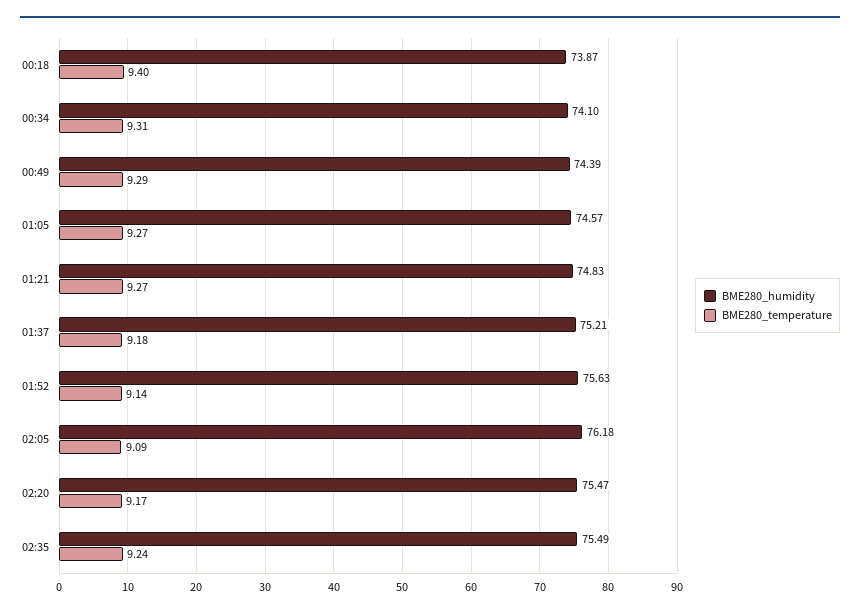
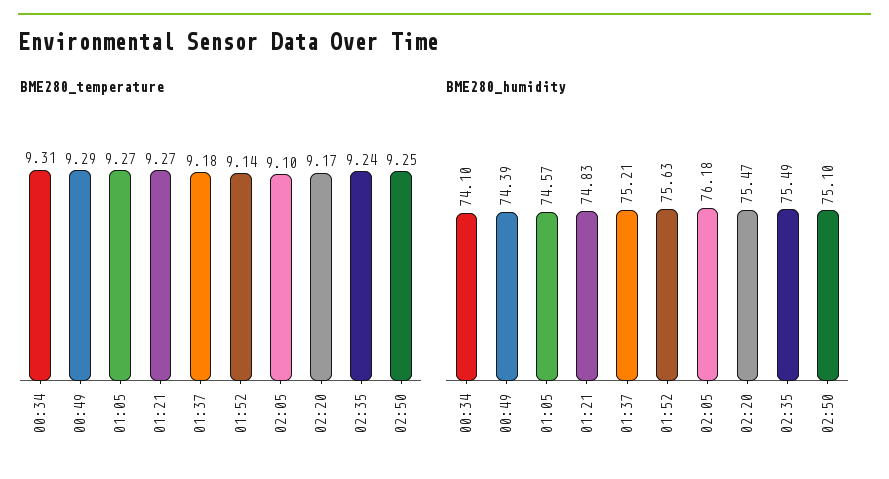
BME280_humidity, 00:18: 73.87 -> none
BME280_temperature, 00:18: 9.4 -> none
BME280_temperature, 02:05: 9.09 -> 9.1
BME280_temperature, 02:50: none -> 9.25
BME280_humidity, 02:50: none -> 75.1

